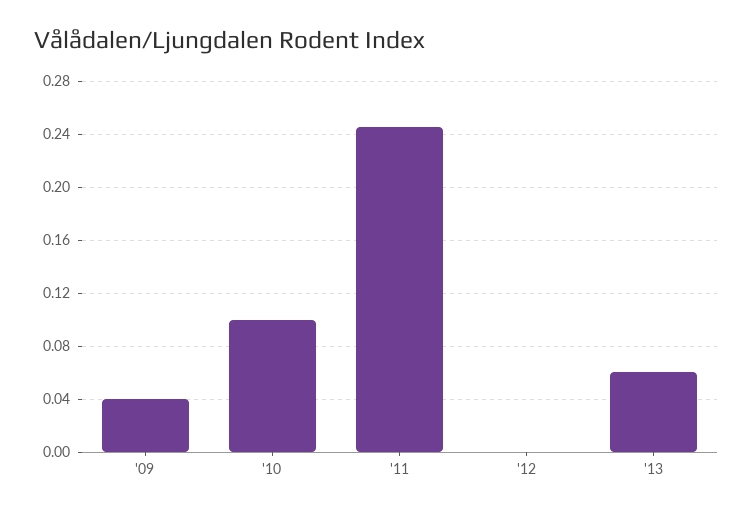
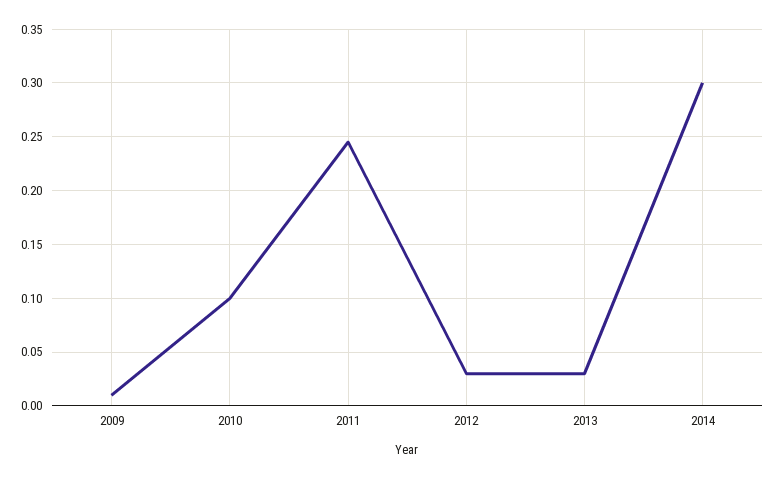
'09: 0.04 -> 0.01
'12: 0 -> 0.03
'13: 0.06 -> 0.03
2014: none -> 0.3

